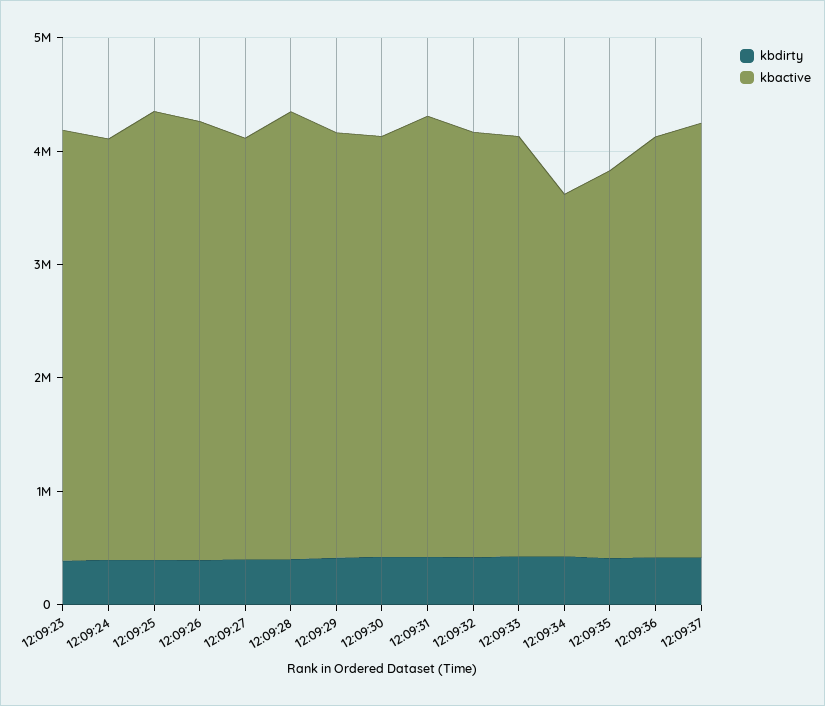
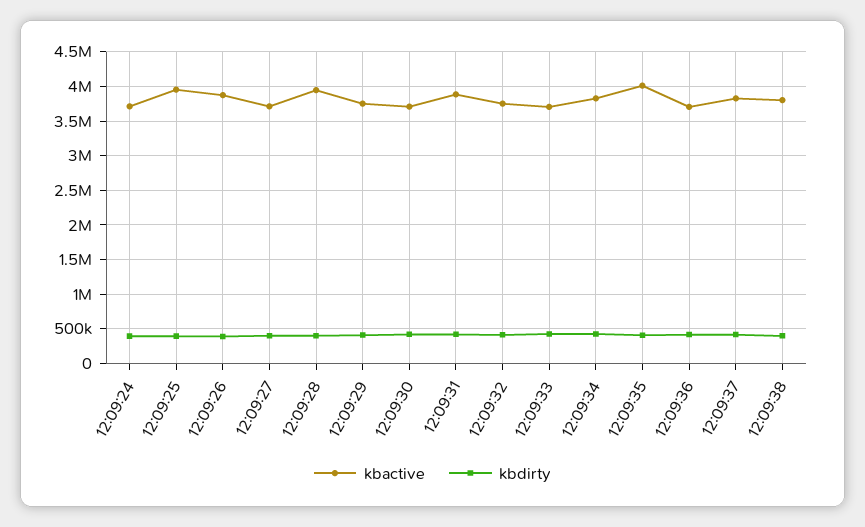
kbdirty, 12:09:23: 400000 -> none
kbactive, 12:09:23: 3800000 -> none
kbactive, 12:09:34: 3200000 -> 3800000
kbactive, 12:09:35: 3400000 -> 4000000
kbactive, 12:09:38: none -> 3800000
kbdirty, 12:09:38: none -> 400000

